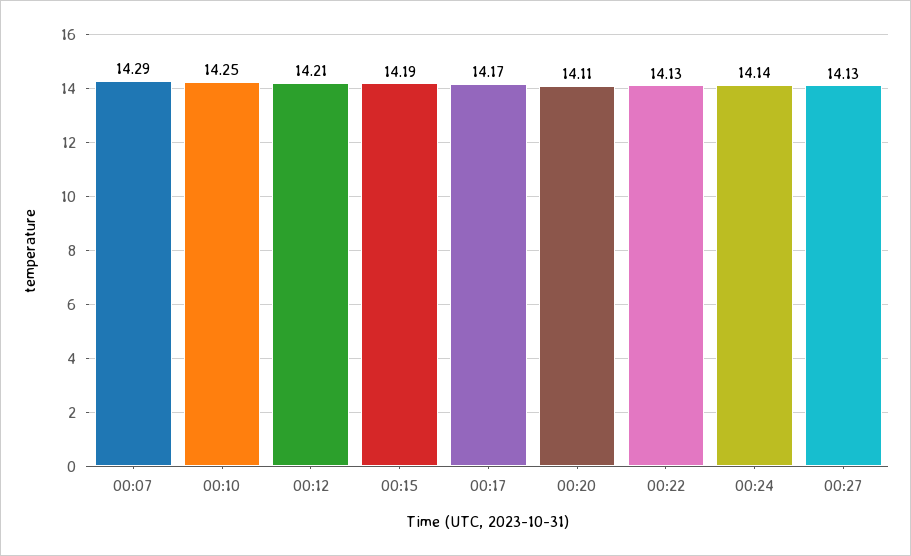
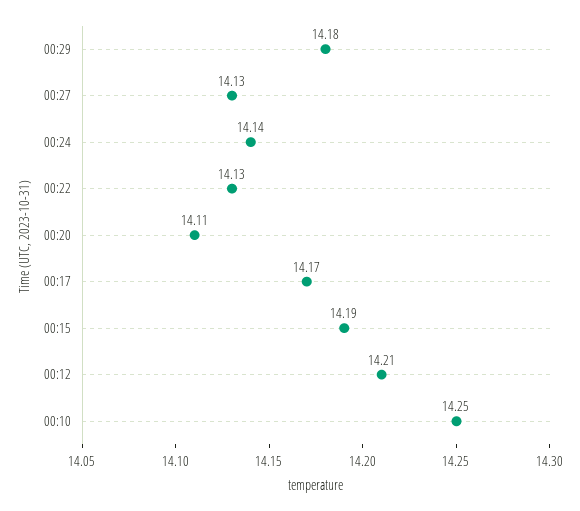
00:07: 14.29 -> none
00:29: none -> 14.18

